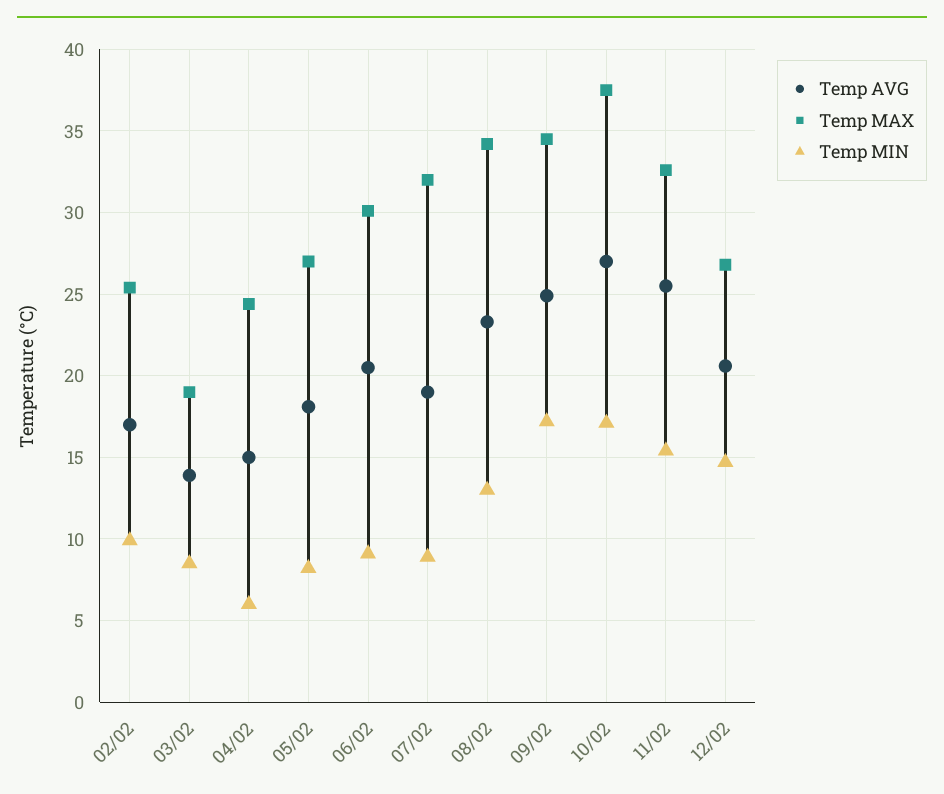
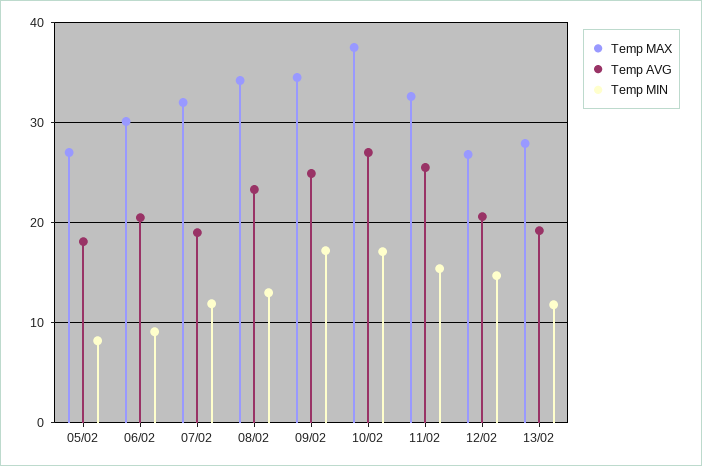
Temp AVG, 02/02: 17 -> none
Temp MAX, 02/02: 25.5 -> none
Temp MIN, 02/02: 10 -> none
Temp AVG, 03/02: 14 -> none
Temp MAX, 03/02: 19 -> none
Temp MIN, 03/02: 8.5 -> none
Temp AVG, 04/02: 15 -> none
Temp MAX, 04/02: 24.5 -> none
Temp MIN, 04/02: 6 -> none
Temp MIN, 07/02: 9 -> 12
Temp MAX, 13/02: none -> 28
Temp AVG, 13/02: none -> 19
Temp MIN, 13/02: none -> 12

